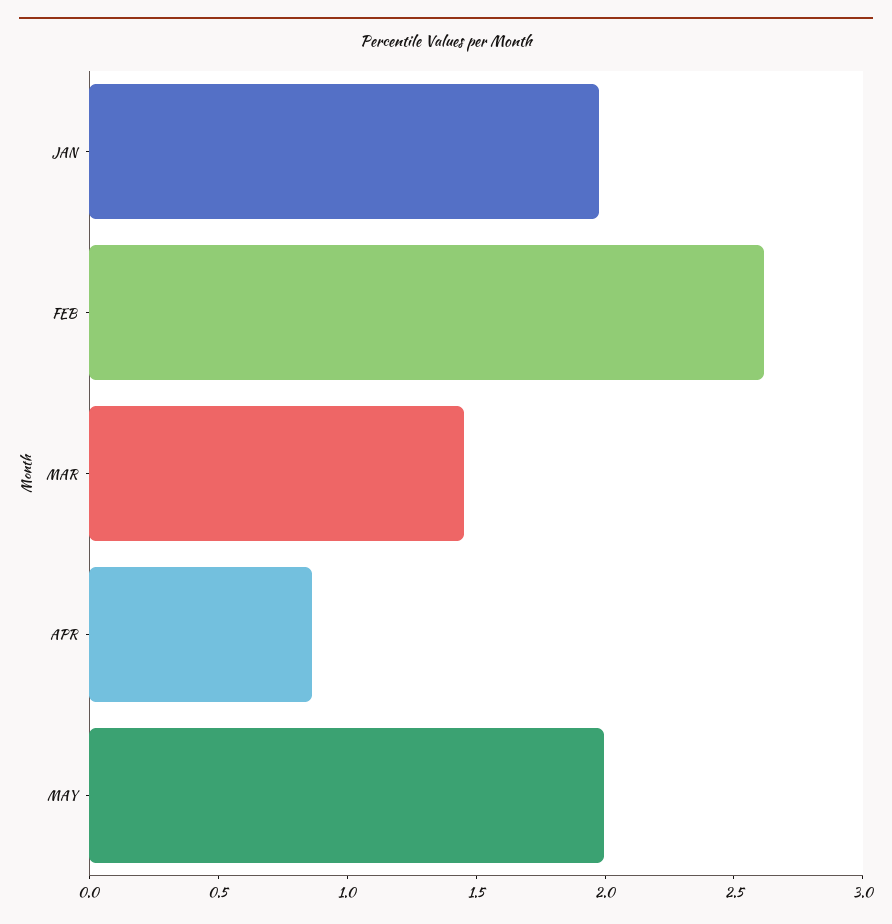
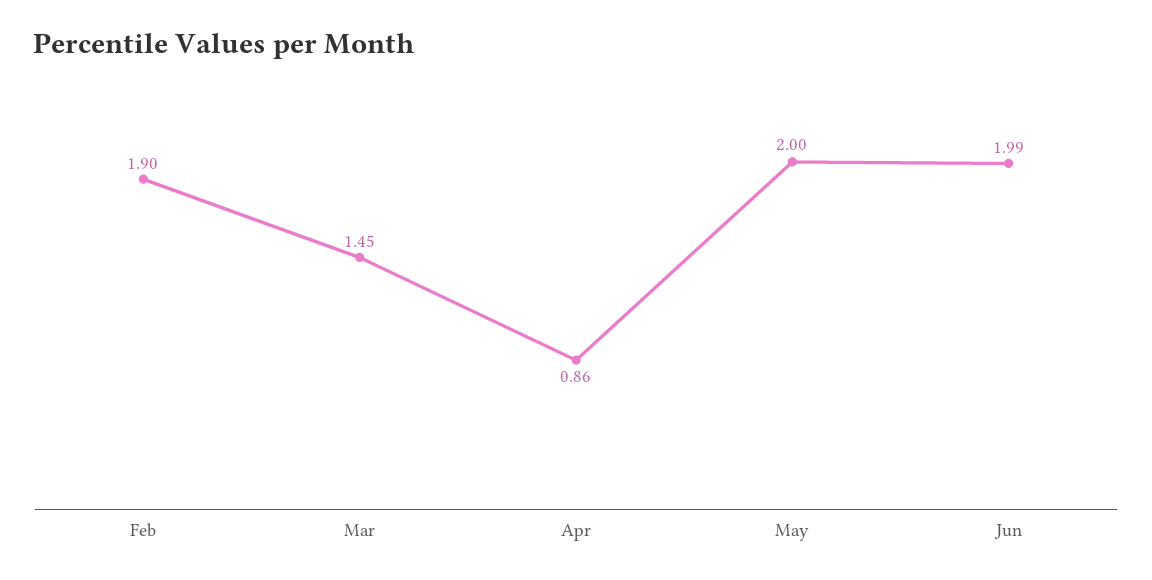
JAN: 2 -> none
FEB: 2.6 -> 1.9
Jun: none -> 1.99

